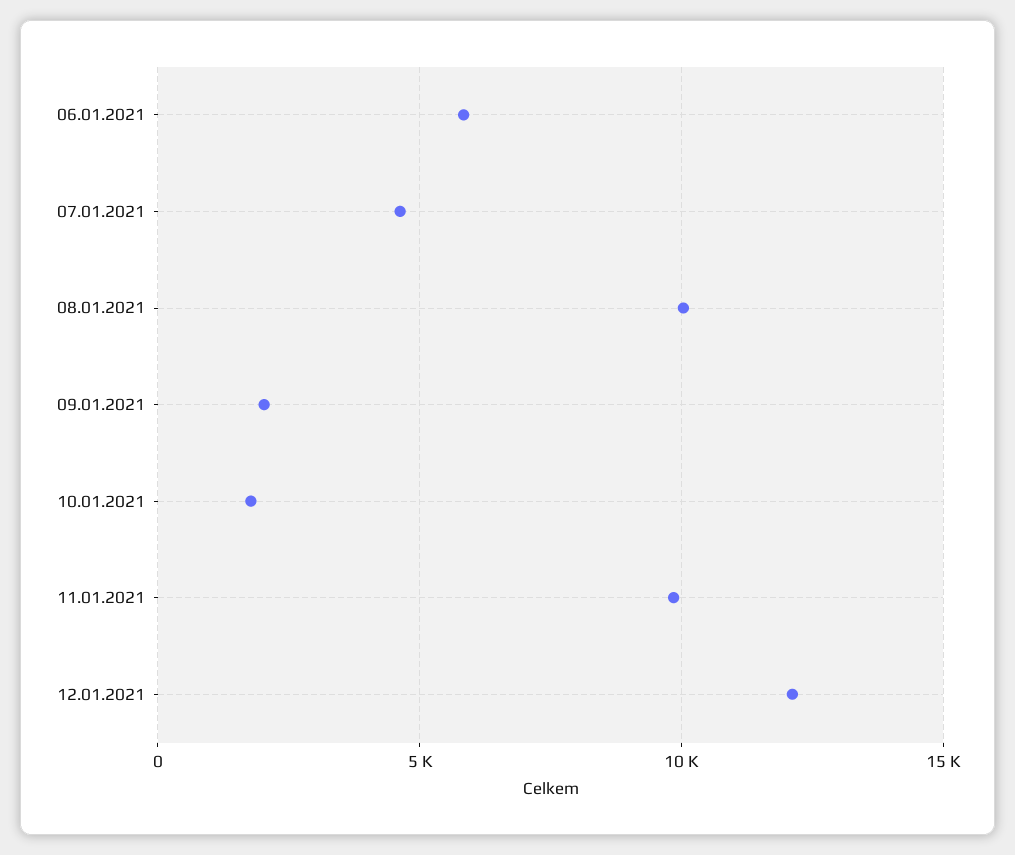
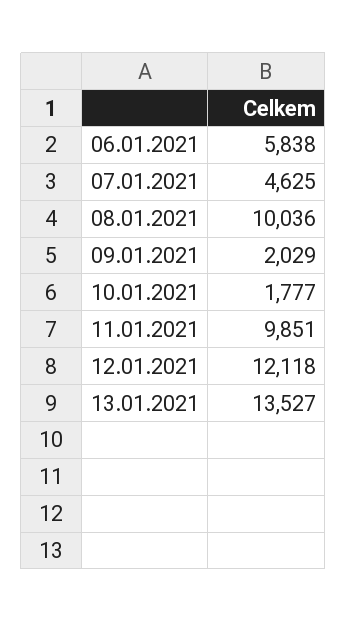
13.01.2021: none -> 13527

